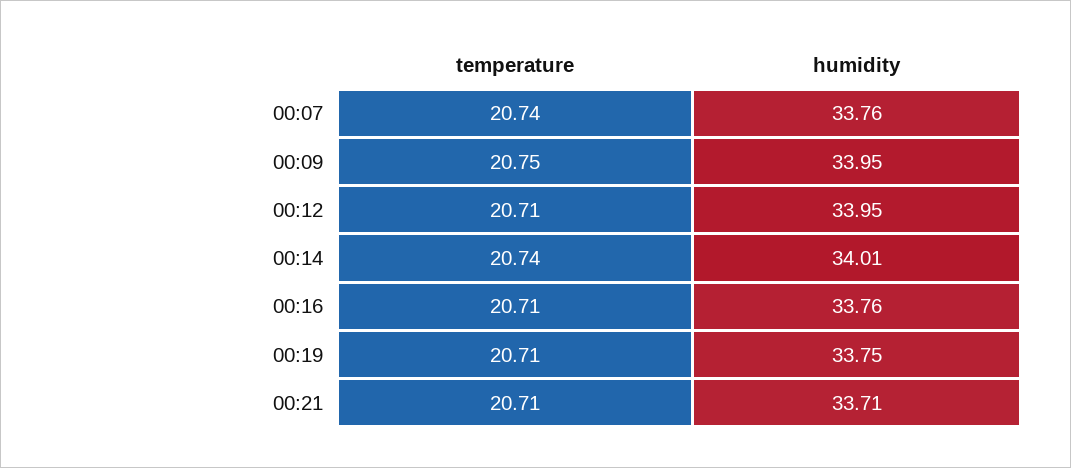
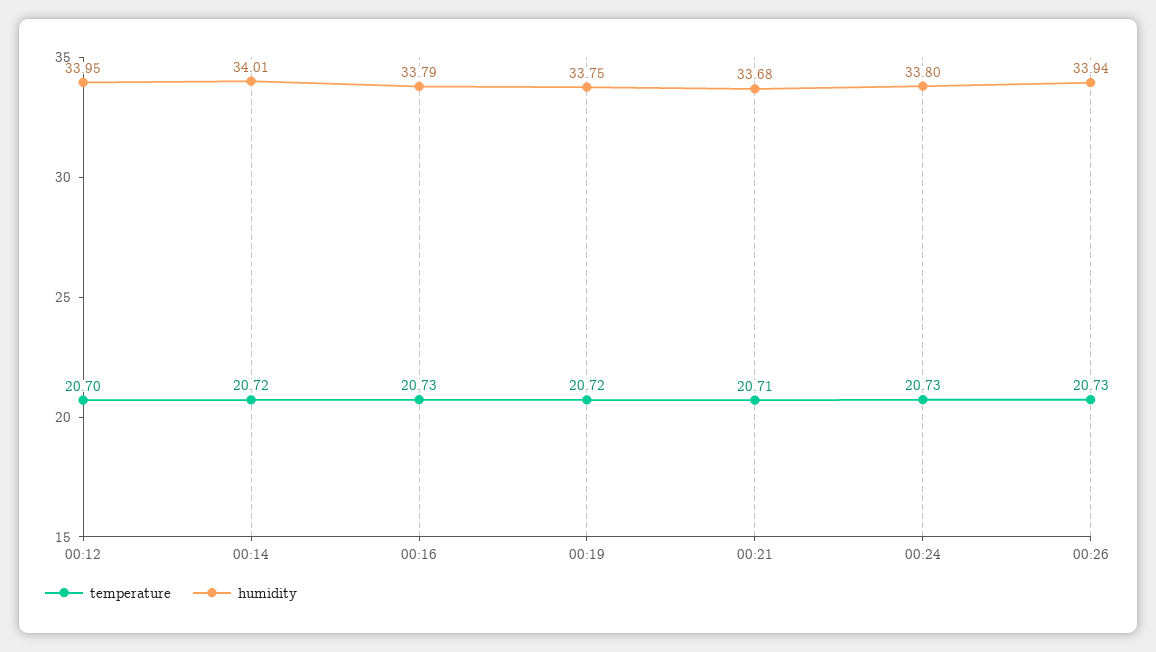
temperature, 00:07: 20.74 -> none
humidity, 00:07: 33.76 -> none
temperature, 00:09: 20.75 -> none
humidity, 00:09: 33.95 -> none
temperature, 00:12: 20.71 -> 20.7
temperature, 00:14: 20.74 -> 20.72
temperature, 00:16: 20.71 -> 20.73
humidity, 00:16: 33.76 -> 33.79
temperature, 00:19: 20.71 -> 20.72
humidity, 00:21: 33.71 -> 33.68
temperature, 00:24: none -> 20.73
humidity, 00:24: none -> 33.8
temperature, 00:26: none -> 20.73
humidity, 00:26: none -> 33.94

